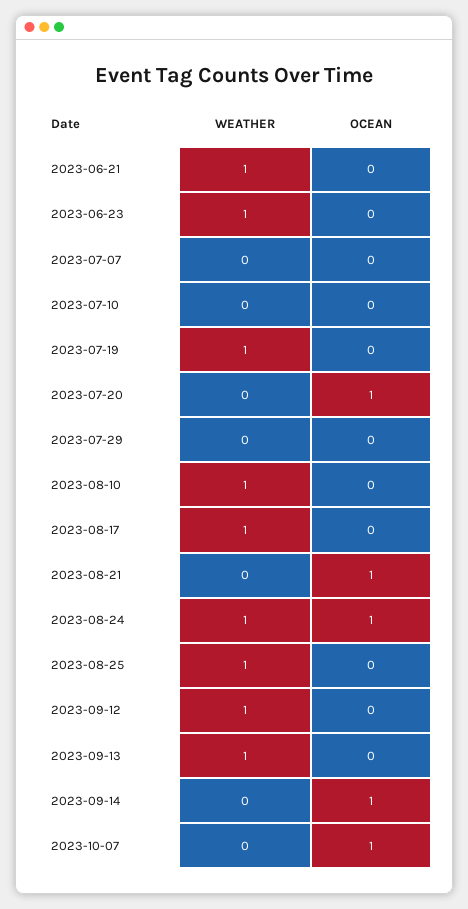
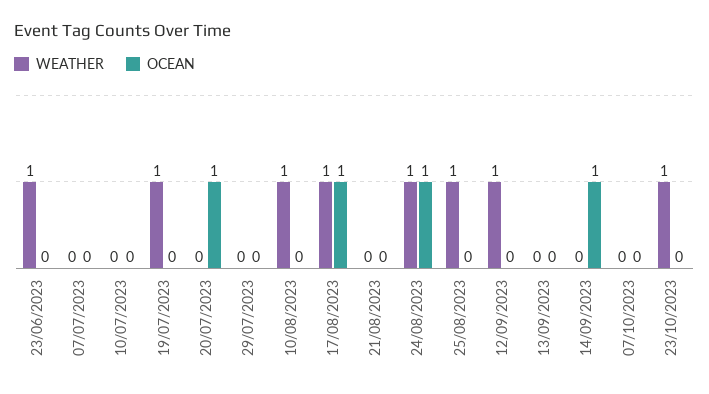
WEATHER, 2023-06-21: 1 -> none
OCEAN, 2023-06-21: 0 -> none
OCEAN, 2023-08-17: 0 -> 1
OCEAN, 2023-08-21: 1 -> 0
WEATHER, 2023-09-13: 1 -> 0
OCEAN, 2023-10-07: 1 -> 0
WEATHER, 23/10/2023: none -> 1
OCEAN, 23/10/2023: none -> 0

